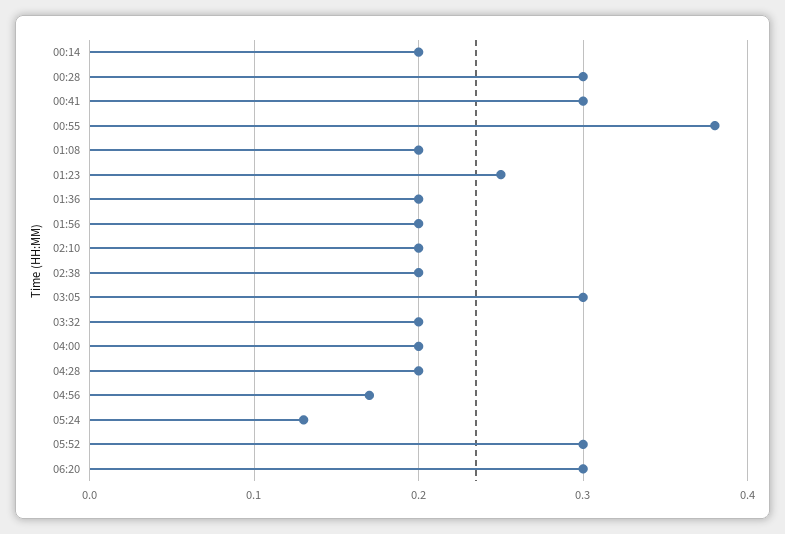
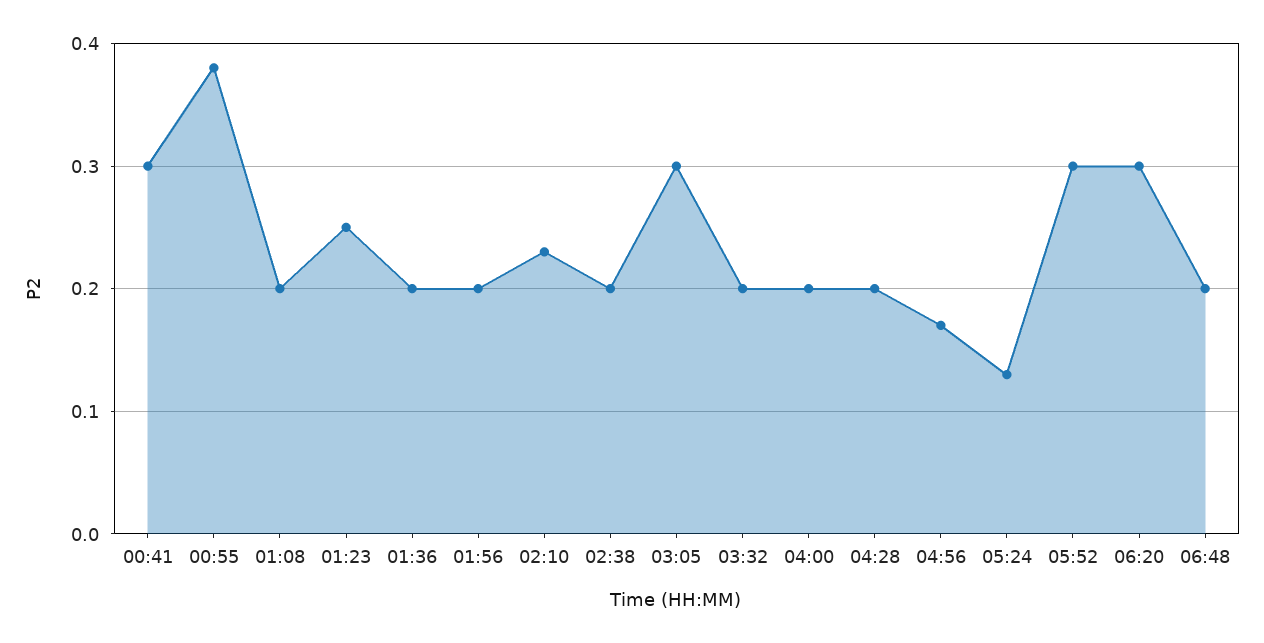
00:14: 0.2 -> none
00:28: 0.3 -> none
02:10: 0.2 -> 0.23
06:48: none -> 0.2

